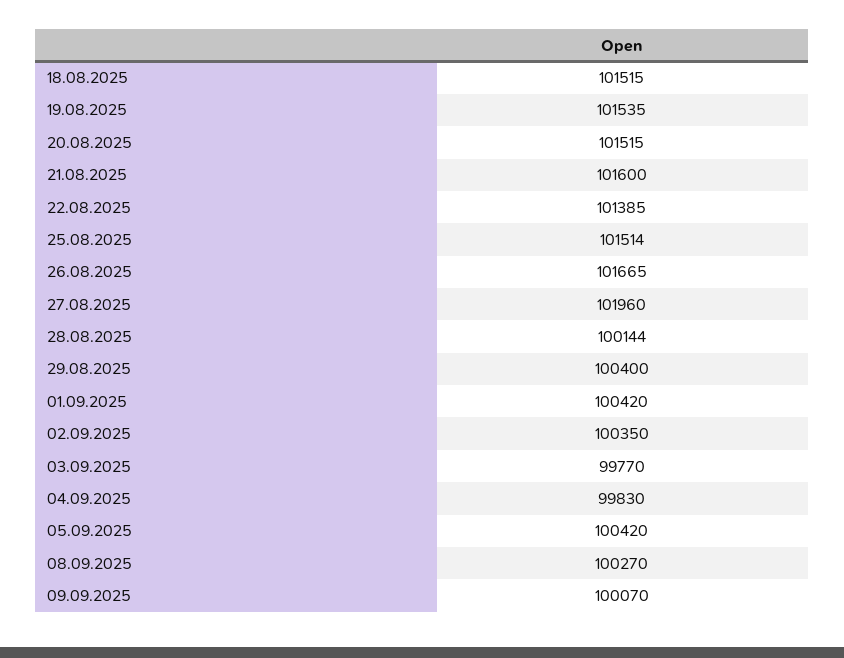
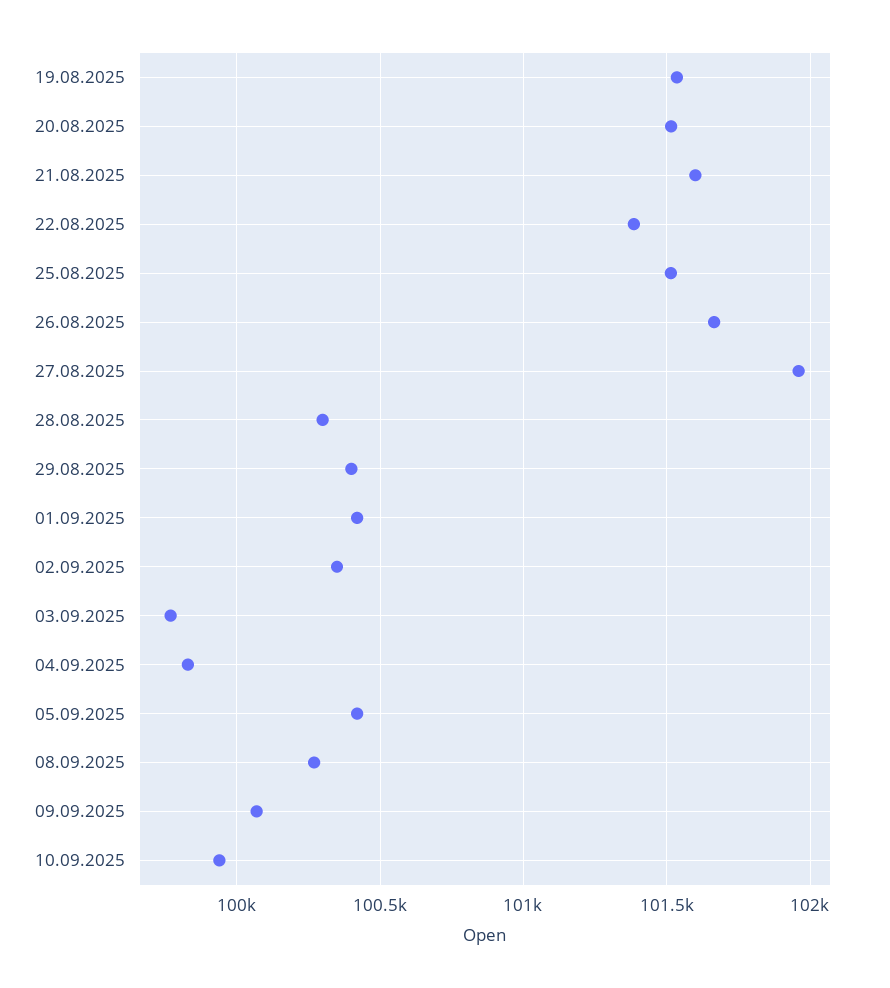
18.08.2025: 101515 -> none
28.08.2025: 100144 -> 100300
10.09.2025: none -> 99950

